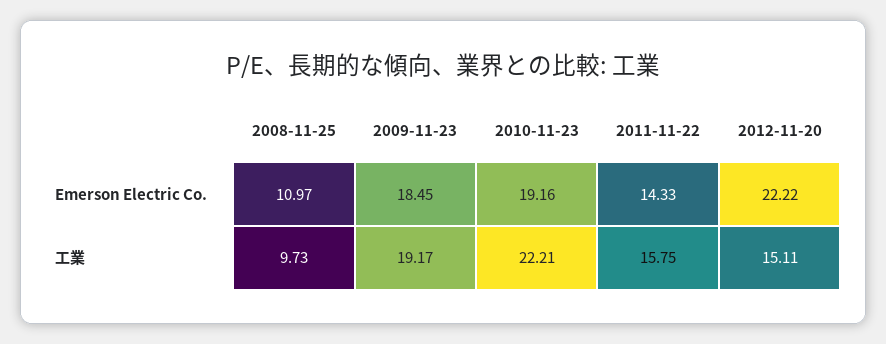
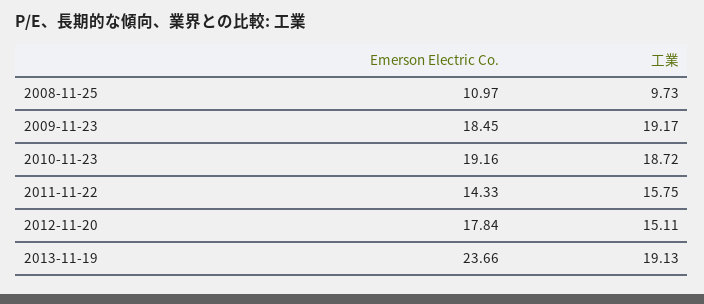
2012-11-20, Emerson Electric Co.: 22.22 -> 17.84
2010-11-23, 工業: 22.21 -> 18.72
2013-11-19, Emerson Electric Co.: none -> 23.66
2013-11-19, 工業: none -> 19.13

